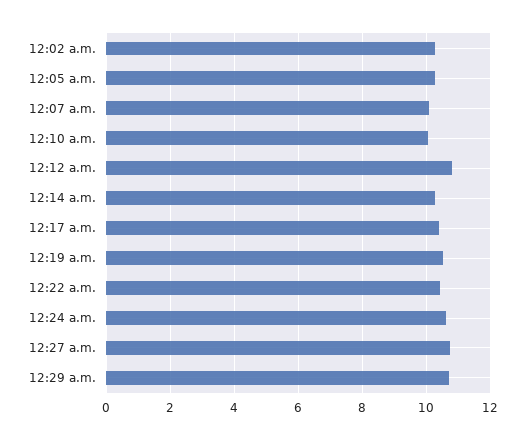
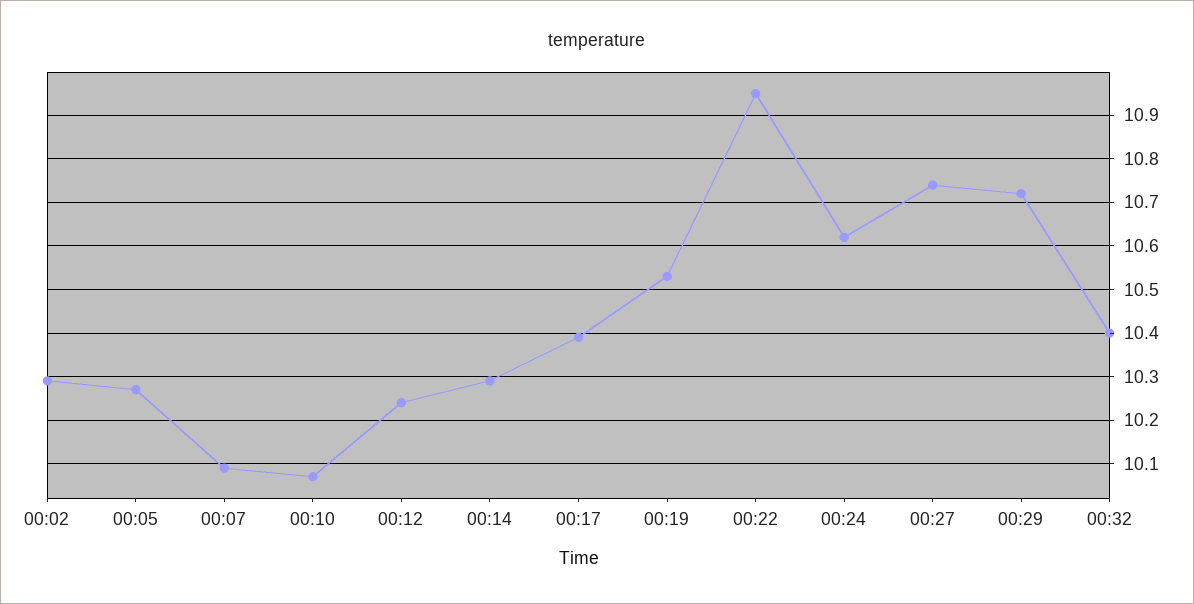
12:12 a.m.: 10.8 -> 10.25
12:22 a.m.: 10.4 -> 10.95
00:32: none -> 10.4

